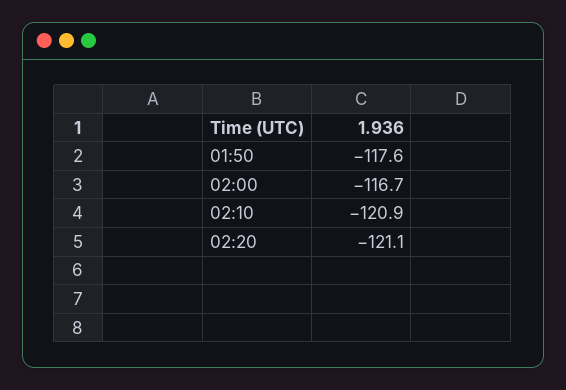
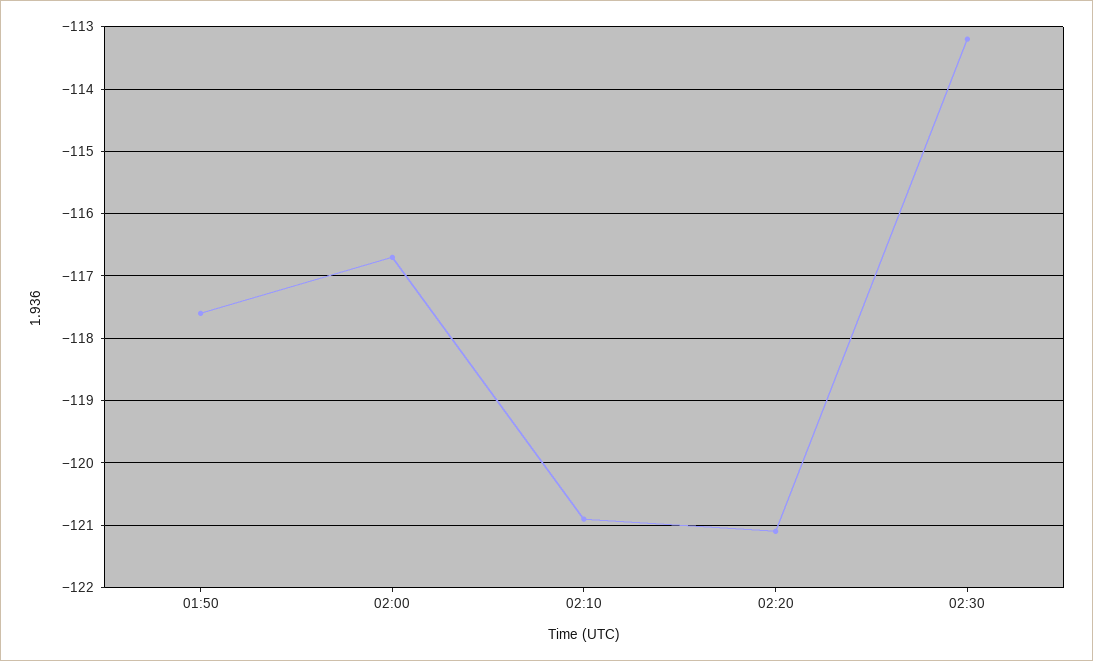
02:30: none -> -113.2

